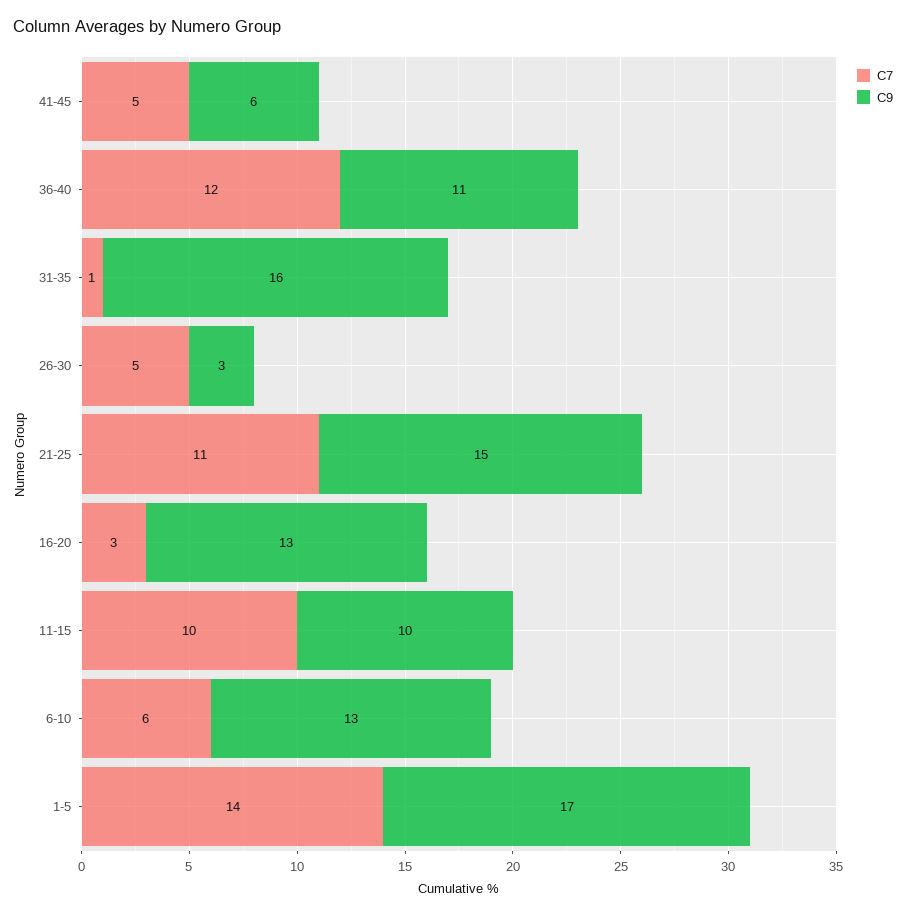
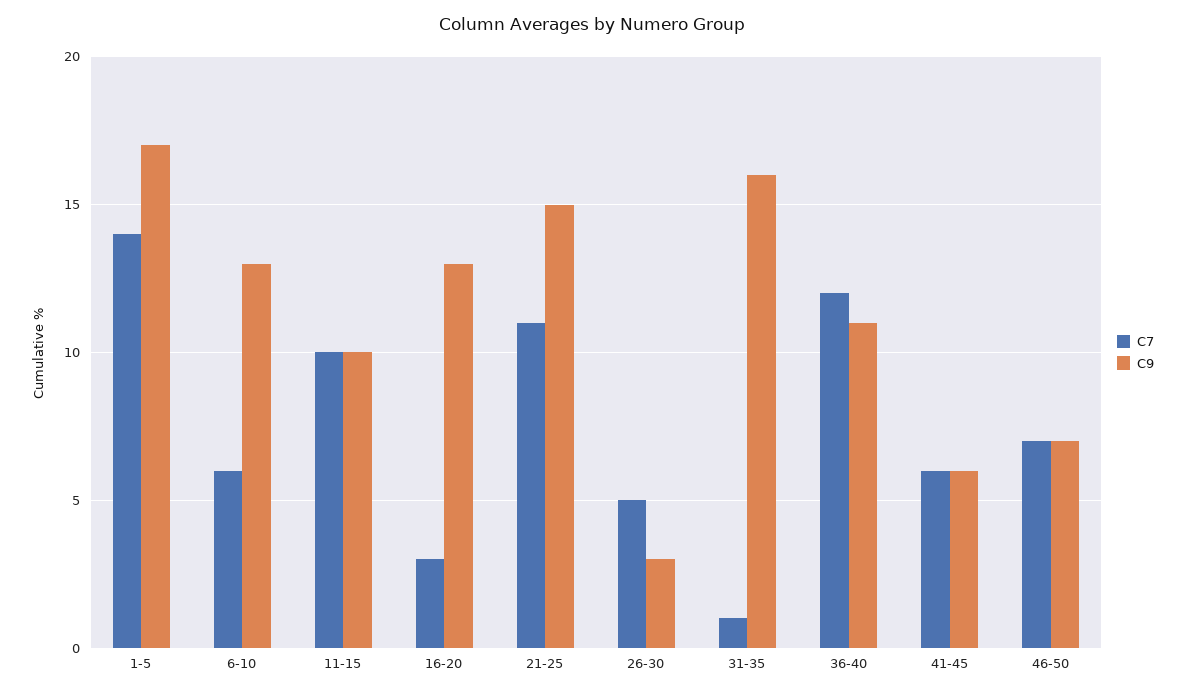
C7, 41-45: 5 -> 6
C7, 46-50: none -> 7
C9, 46-50: none -> 7

